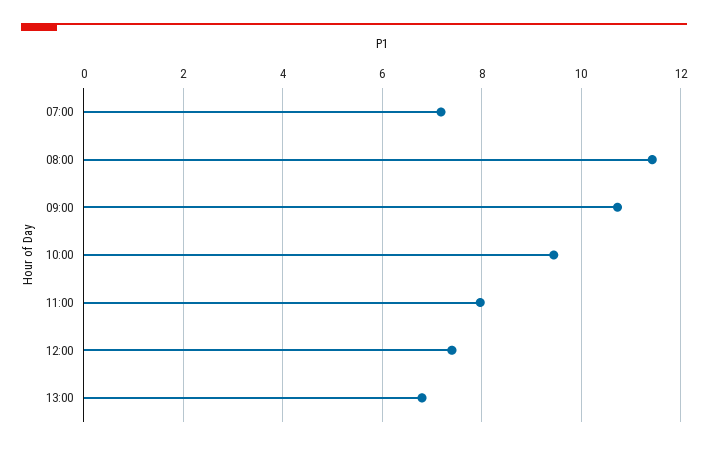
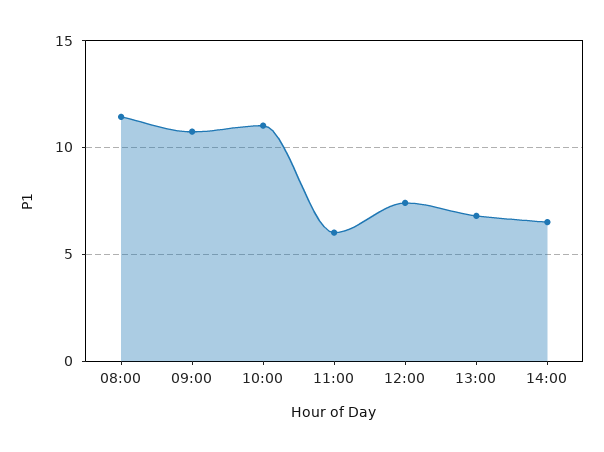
07:00: 7.2 -> none
10:00: 9.4 -> 11
11:00: 8 -> 6
14:00: none -> 6.5

